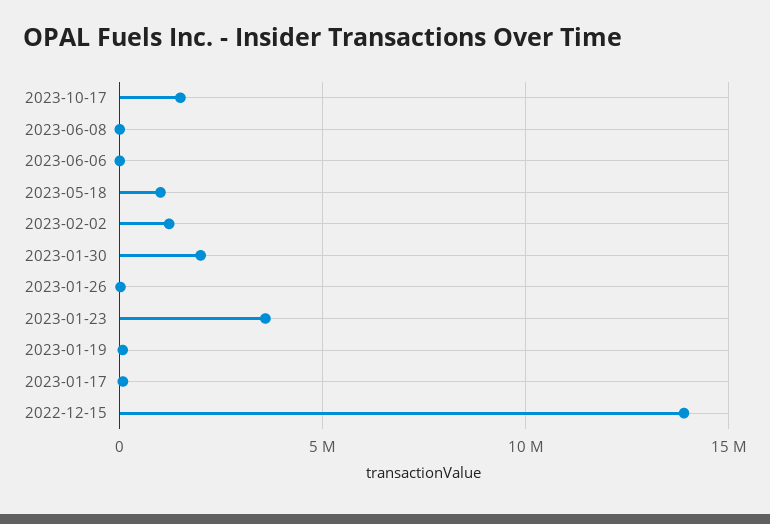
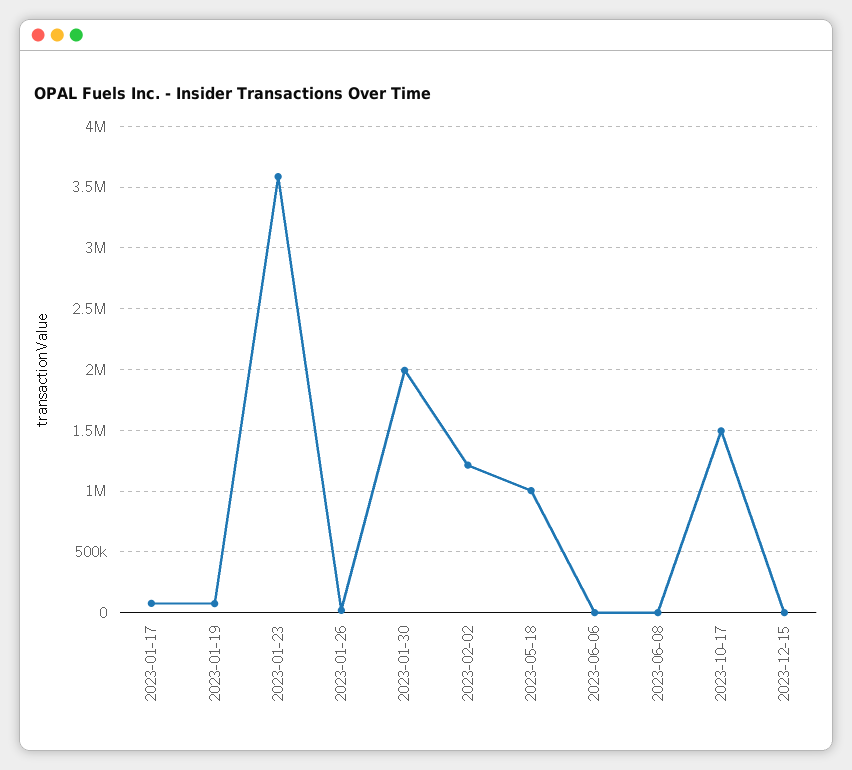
2022-12-15: 14000000 -> none
2023-12-15: none -> 0

